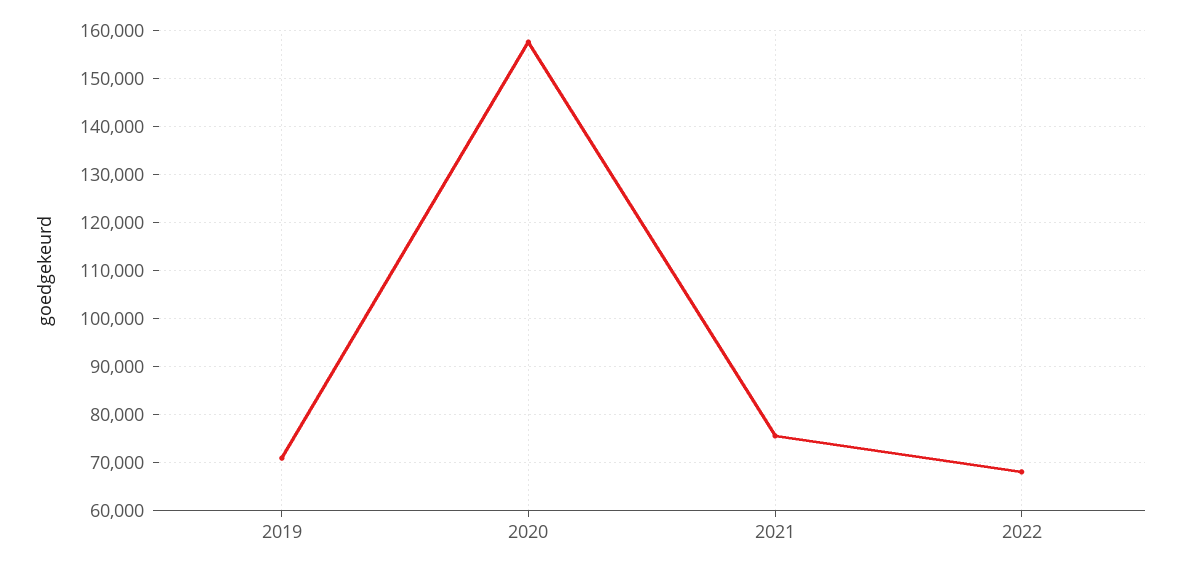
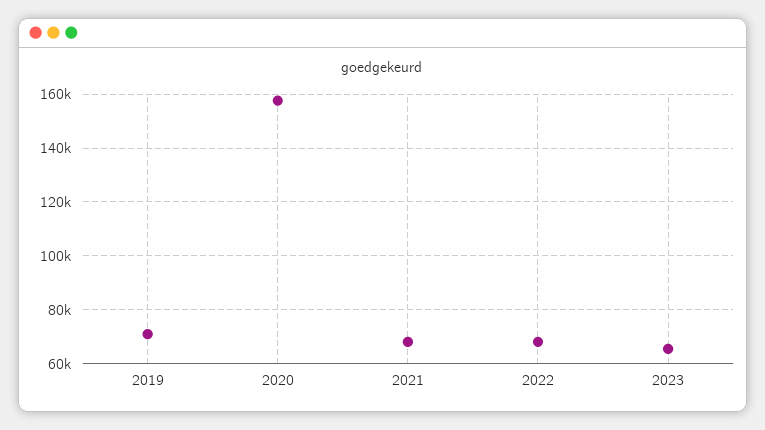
2021: 76000 -> 67500
2023: none -> 65000

